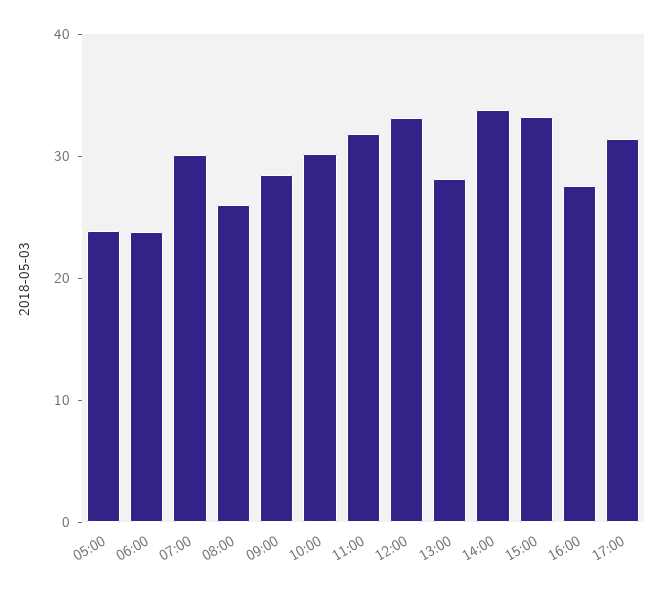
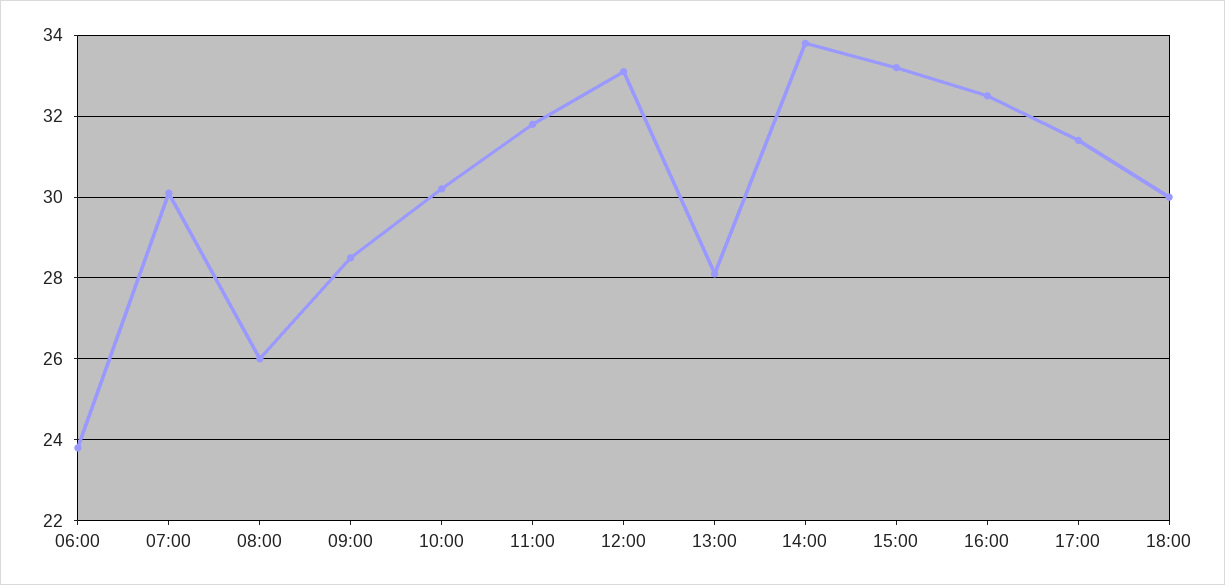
05:00: 24 -> none
16:00: 28 -> 32.5
18:00: none -> 30

